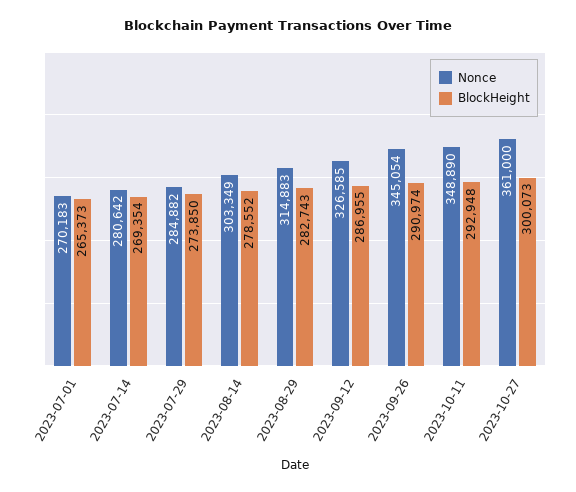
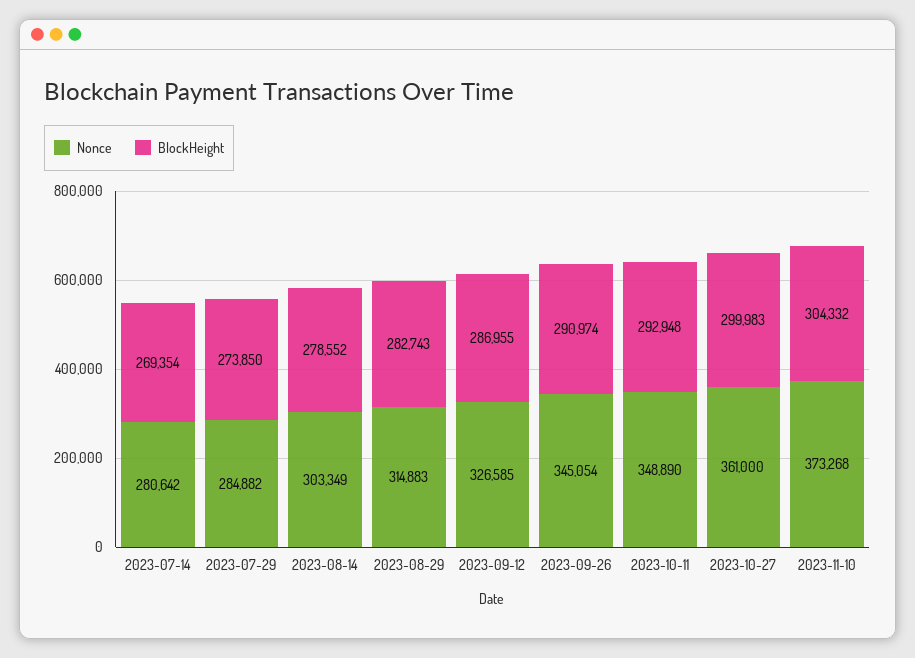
Nonce, 2023-07-01: 270183 -> none
BlockHeight, 2023-07-01: 265373 -> none
BlockHeight, 2023-10-27: 300073 -> 299983
Nonce, 2023-11-10: none -> 373268
BlockHeight, 2023-11-10: none -> 304332

